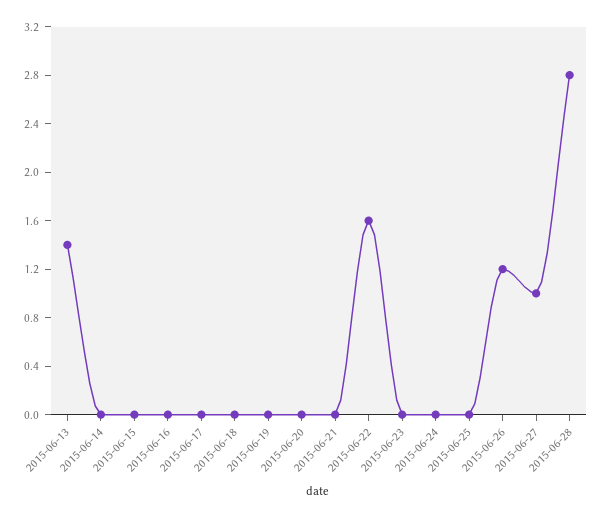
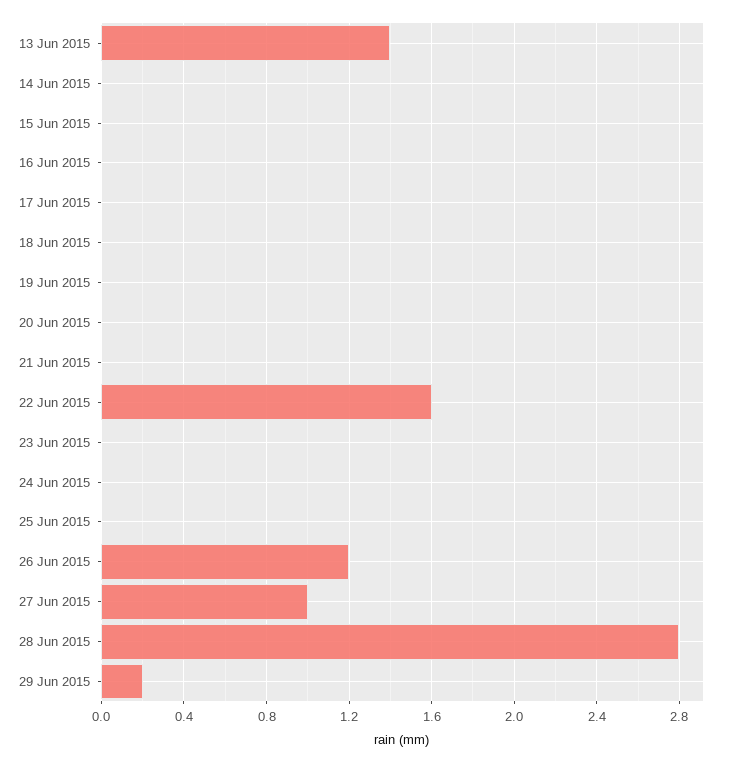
29 Jun 2015: none -> 0.2

